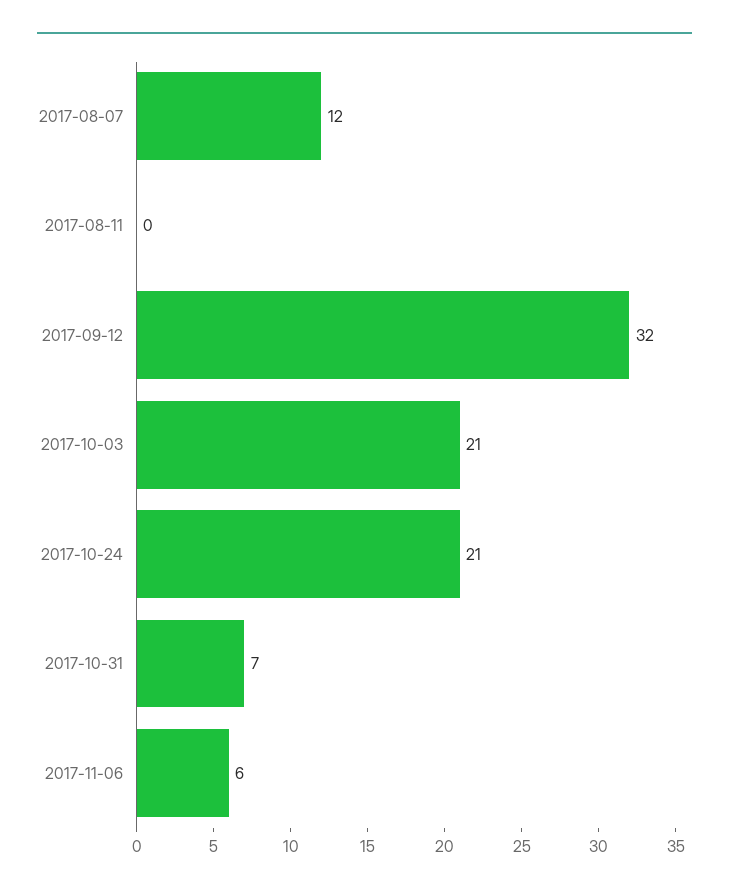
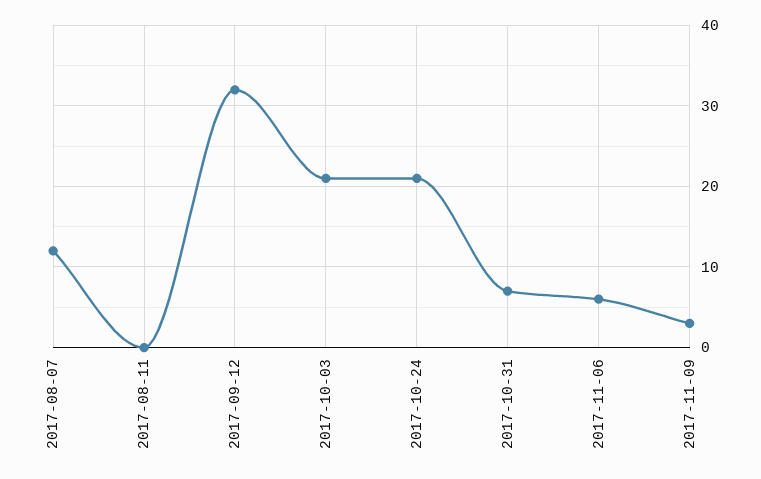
2017-11-09: none -> 3

